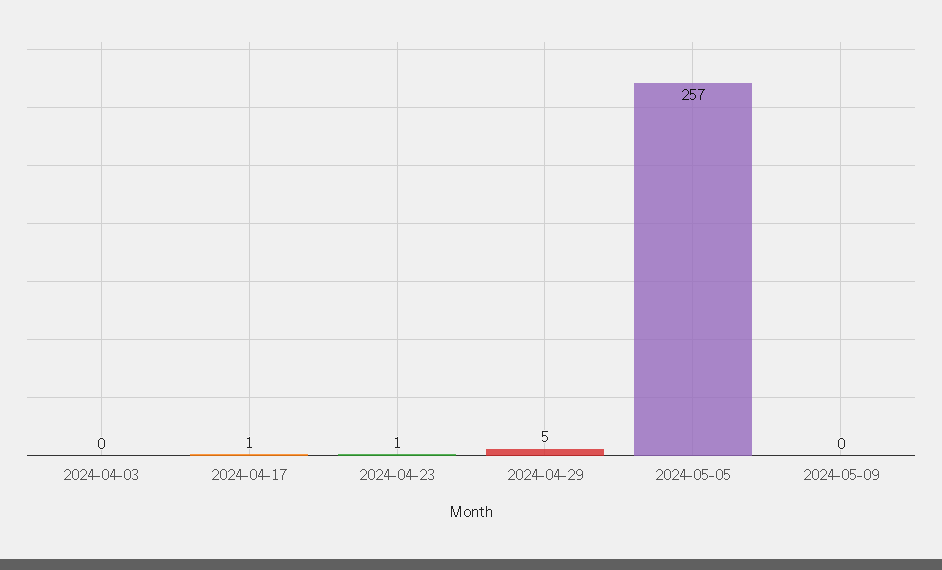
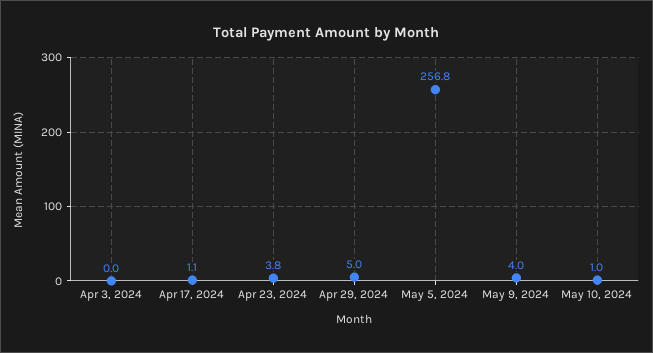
2024-04-23: 1 -> 3.8
2024-05-09: 0 -> 4
May 10, 2024: none -> 1

